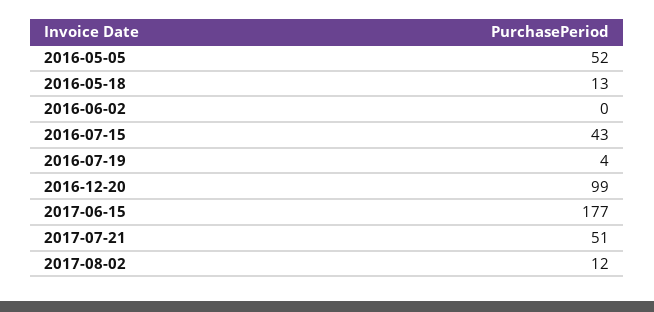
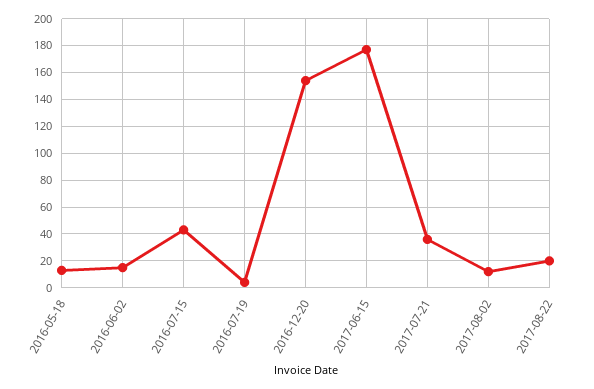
2016-05-05: 52 -> none
2016-06-02: 0 -> 15
2016-12-20: 99 -> 155
2017-07-21: 51 -> 35
2017-08-22: none -> 20

